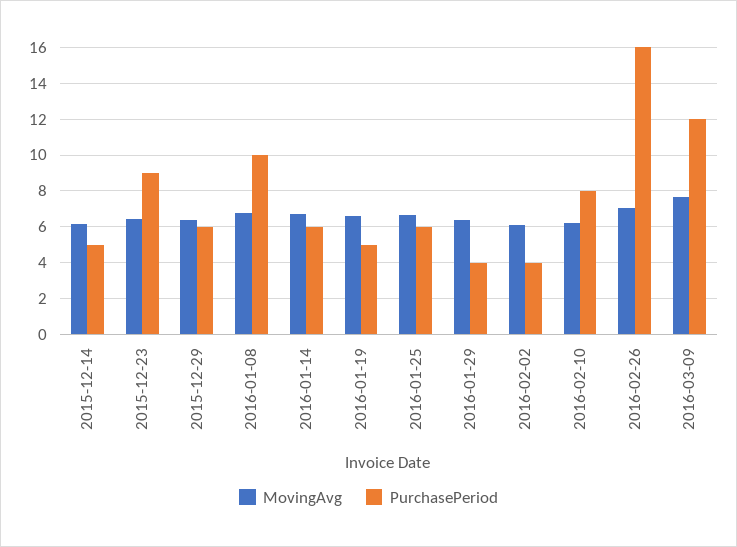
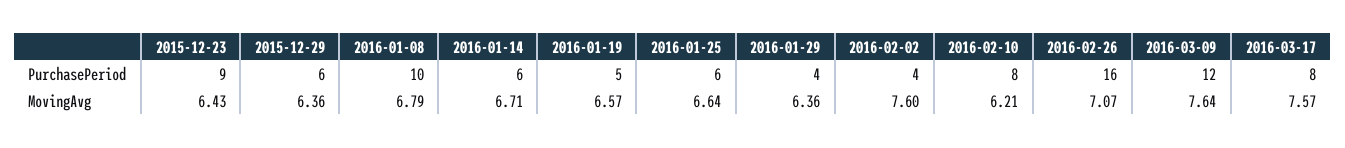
MovingAvg, 2015-12-14: 6 -> none
PurchasePeriod, 2015-12-14: 5 -> none
MovingAvg, 2016-02-02: 6 -> 7.6
PurchasePeriod, 2016-03-17: none -> 8
MovingAvg, 2016-03-17: none -> 7.57

